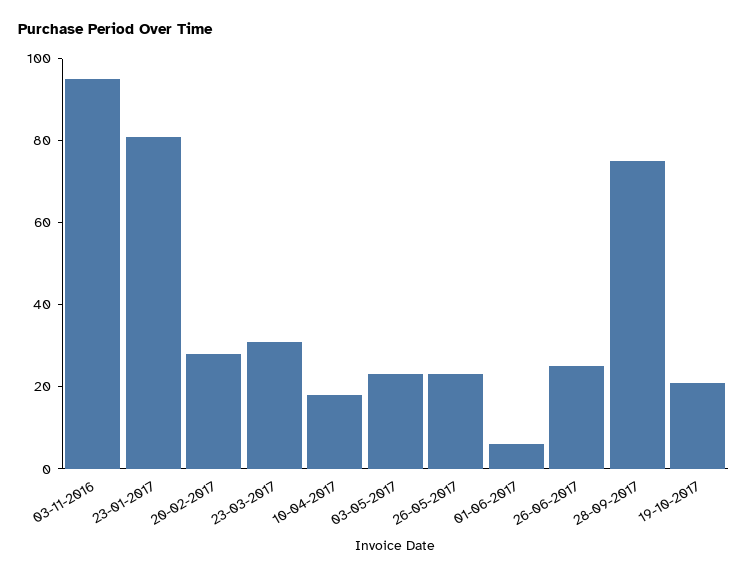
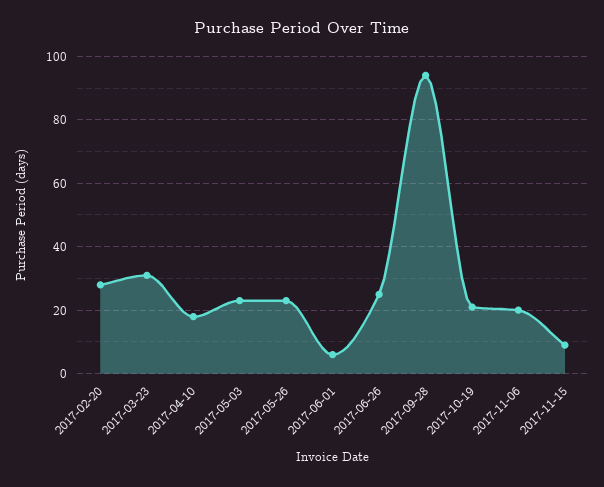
03-11-2016: 95 -> none
23-01-2017: 80 -> none
28-09-2017: 75 -> 95
2017-11-06: none -> 20
2017-11-15: none -> 10

